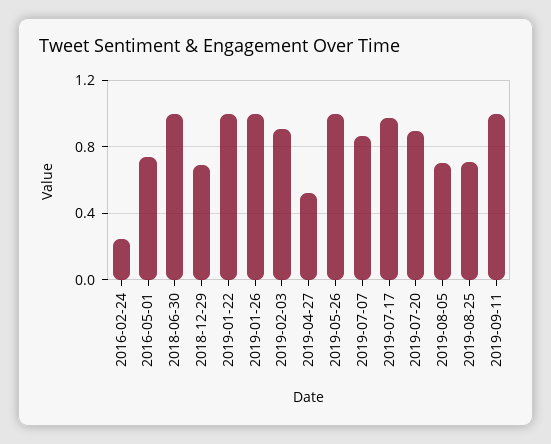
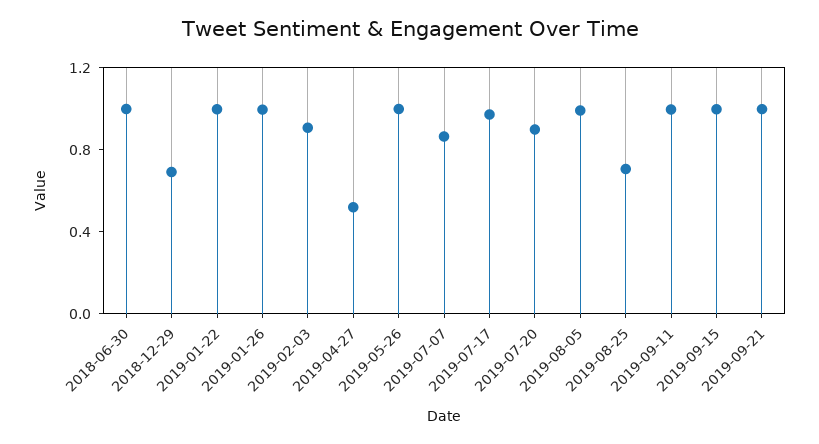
2016-02-24: 0.25 -> none
2016-05-01: 0.75 -> none
2019-08-05: 0.7 -> 1
2019-09-15: none -> 1
2019-09-21: none -> 1

